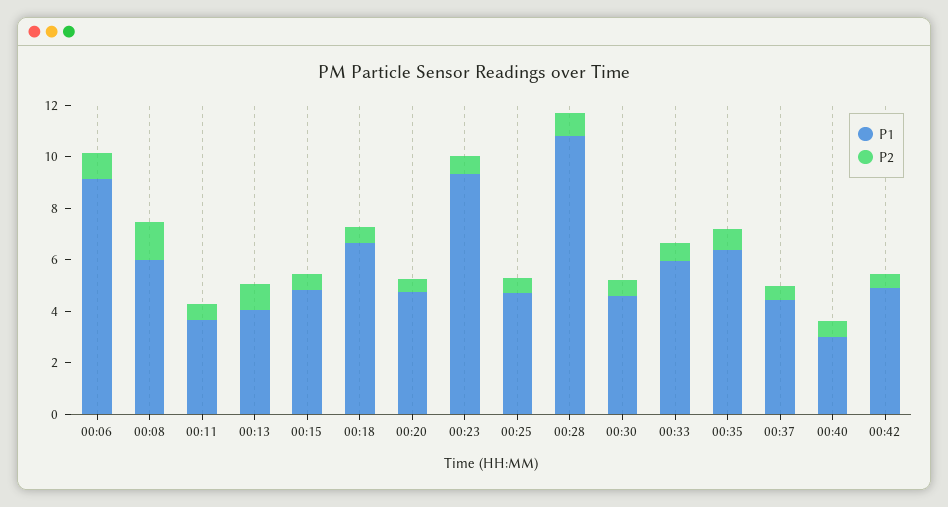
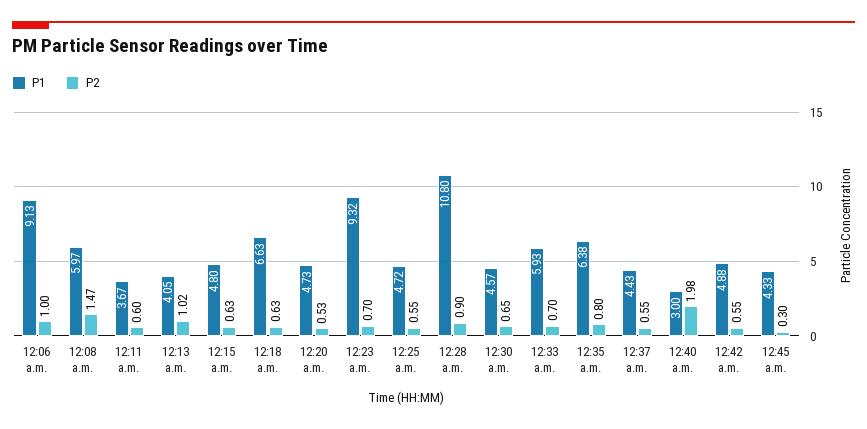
P2, 00:40: 0.5 -> 1.98
P1, 12:45 a.m.: none -> 4.33
P2, 12:45 a.m.: none -> 0.3

